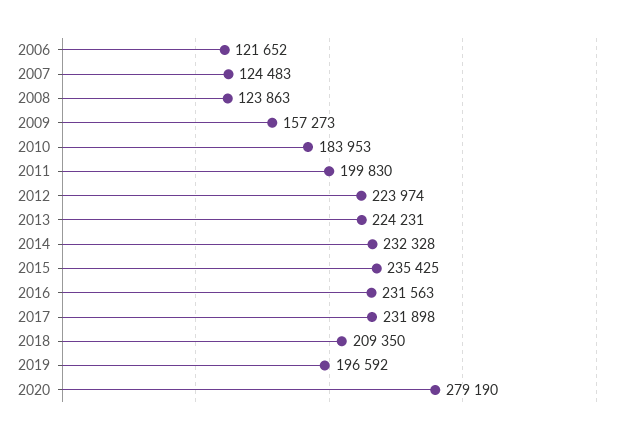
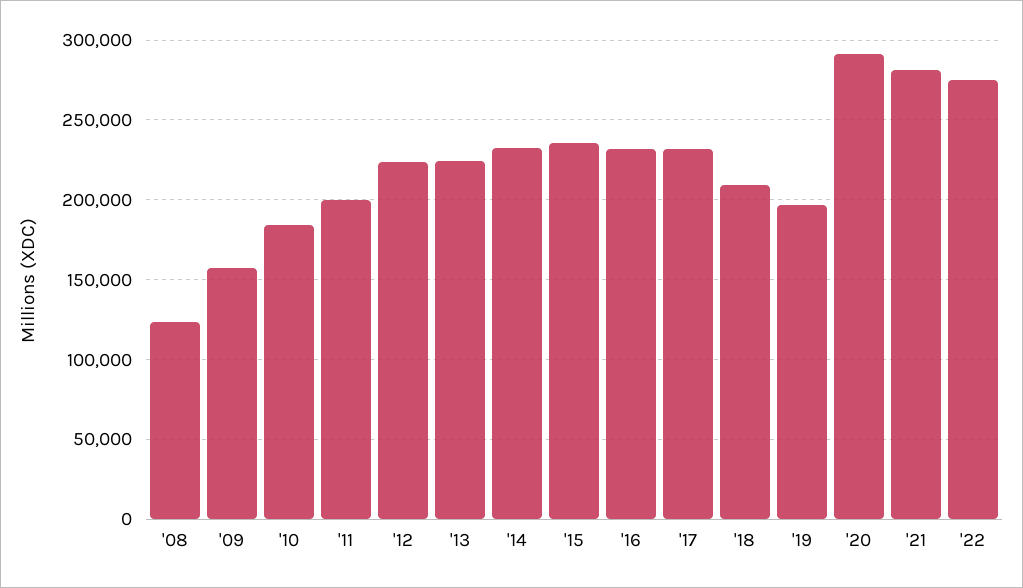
2006: 121652 -> none
2007: 124483 -> none
2020: 279190 -> 290000
'21: none -> 280000
'22: none -> 275000

